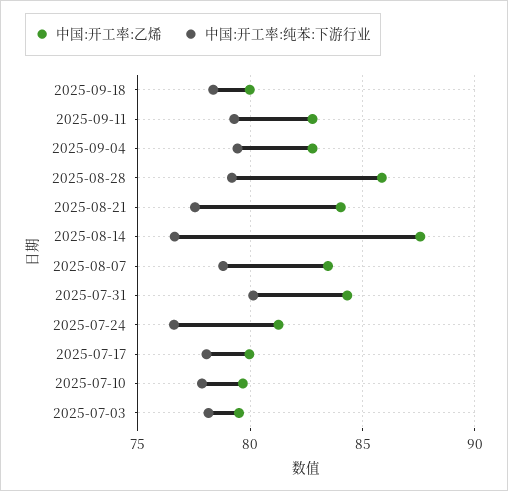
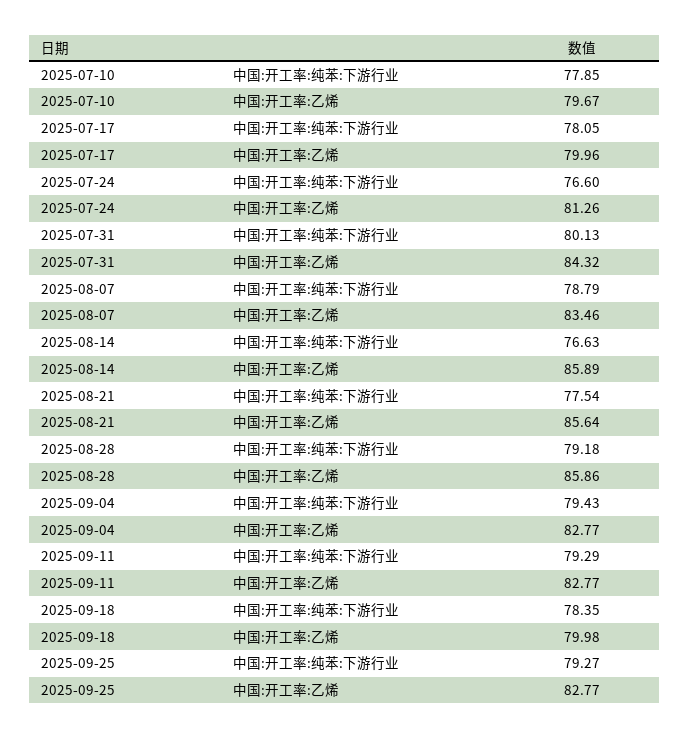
中国:开工率:乙烯, 2025-08-21: 84 -> 85.64
中国:开工率:乙烯, 2025-08-14: 87.5 -> 85.89
中国:开工率:乙烯, 2025-07-03: 79.5 -> none
中国:开工率:纯苯:下游行业, 2025-07-03: 78 -> none
中国:开工率:纯苯:下游行业, 2025-09-25: none -> 79.27
中国:开工率:乙烯, 2025-09-25: none -> 82.77

